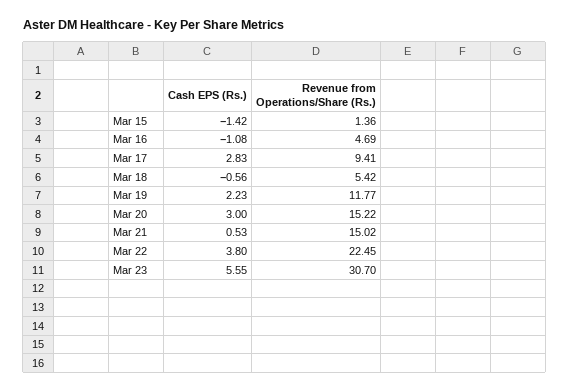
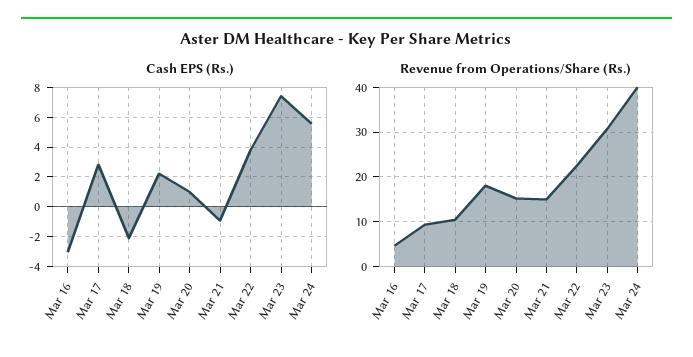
Cash EPS (Rs.), Mar 15: -1.42 -> none
Revenue from Operations/Share (Rs.), Mar 15: 1.36 -> none
Cash EPS (Rs.), Mar 16: -1.08 -> -3
Cash EPS (Rs.), Mar 18: -0.56 -> -2
Revenue from Operations/Share (Rs.), Mar 18: 5.42 -> 10
Revenue from Operations/Share (Rs.), Mar 19: 11.77 -> 18
Cash EPS (Rs.), Mar 20: 3 -> 1
Cash EPS (Rs.), Mar 21: 0.53 -> -1
Cash EPS (Rs.), Mar 23: 5.55 -> 7.5
Cash EPS (Rs.), Mar 24: none -> 5.5
Revenue from Operations/Share (Rs.), Mar 24: none -> 40

